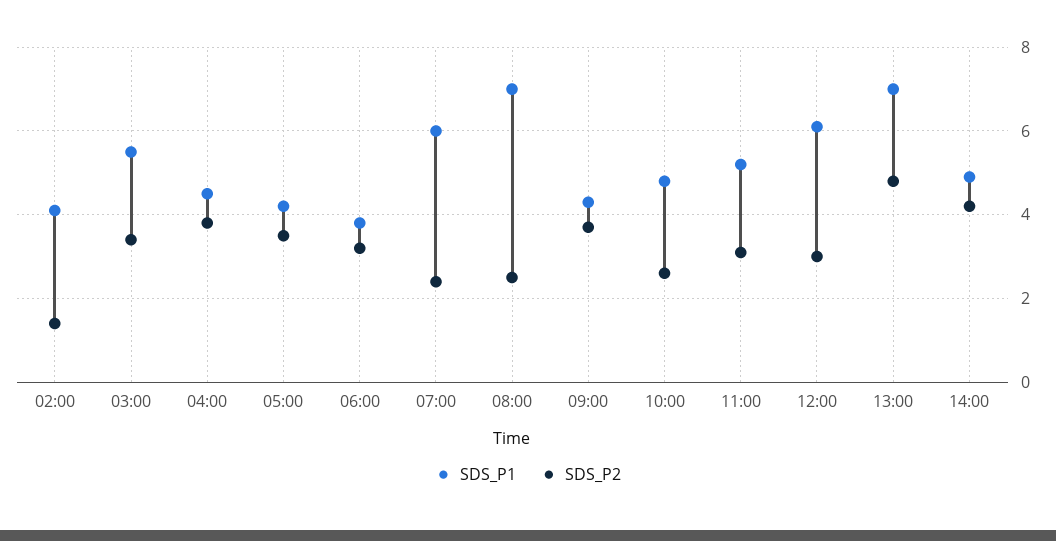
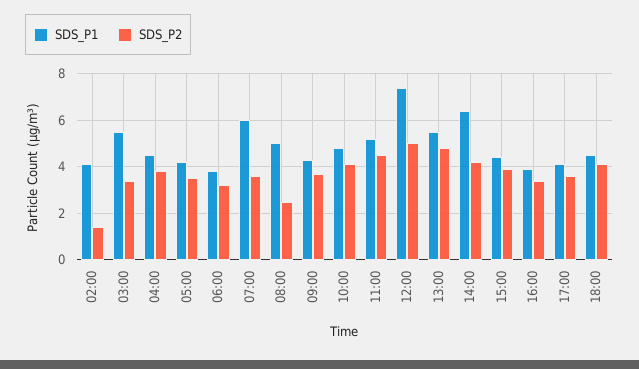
SDS_P2, 07:00: 2.5 -> 3.5
SDS_P1, 08:00: 7 -> 5
SDS_P2, 10:00: 2.5 -> 4
SDS_P2, 11:00: 3 -> 4.5
SDS_P1, 12:00: 6 -> 7.5
SDS_P2, 12:00: 3 -> 5
SDS_P1, 13:00: 7 -> 5.5
SDS_P1, 14:00: 5 -> 6.5
SDS_P1, 15:00: none -> 4.5
SDS_P2, 15:00: none -> 4
SDS_P1, 16:00: none -> 4
SDS_P2, 16:00: none -> 3.5
SDS_P1, 17:00: none -> 4
SDS_P2, 17:00: none -> 3.5
SDS_P1, 18:00: none -> 4.5
SDS_P2, 18:00: none -> 4

